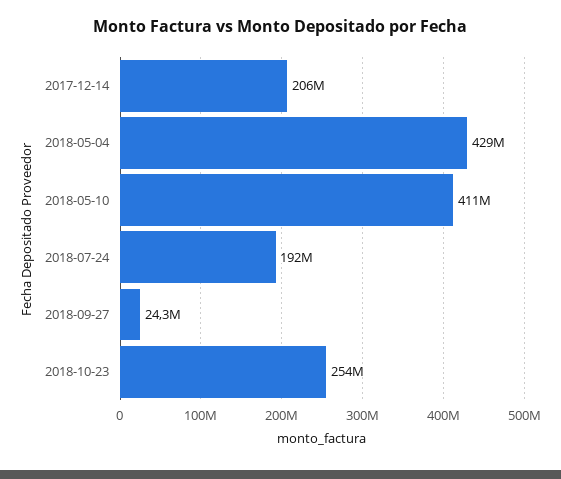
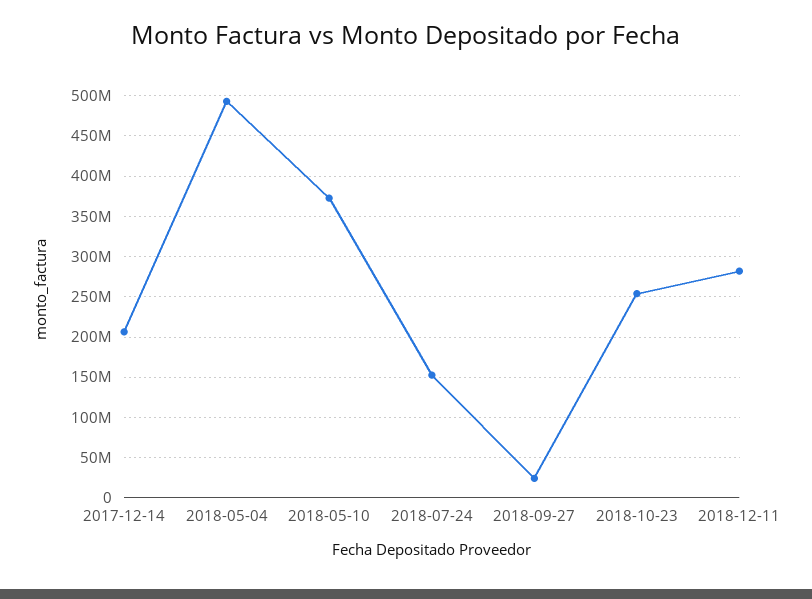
2018-05-04: 429000000 -> 490000000
2018-05-10: 411000000 -> 370000000
2018-07-24: 192000000 -> 150000000
2018-12-11: none -> 280000000

